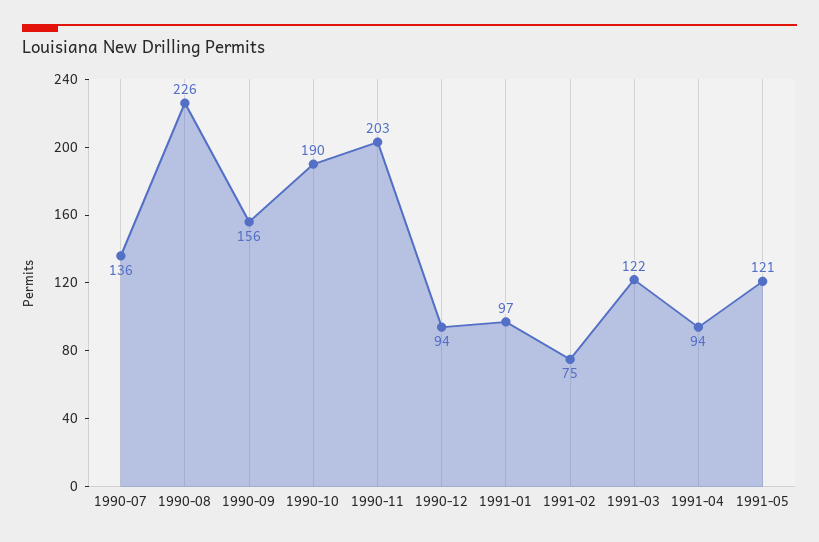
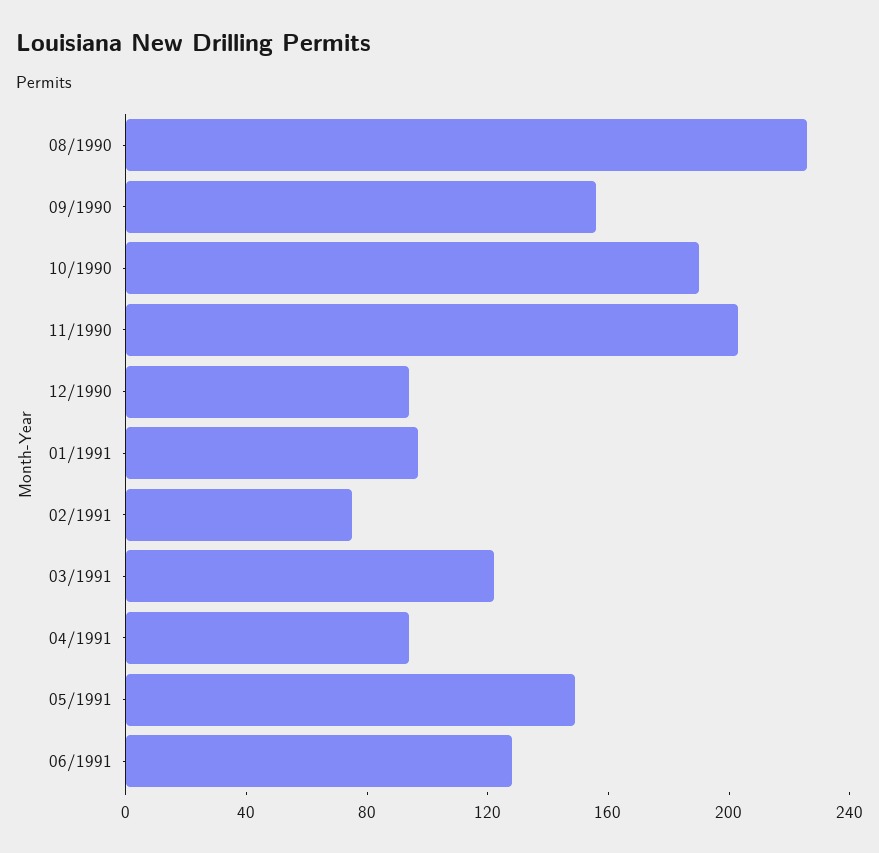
1990-07: 136 -> none
1991-05: 121 -> 150
06/1991: none -> 130

